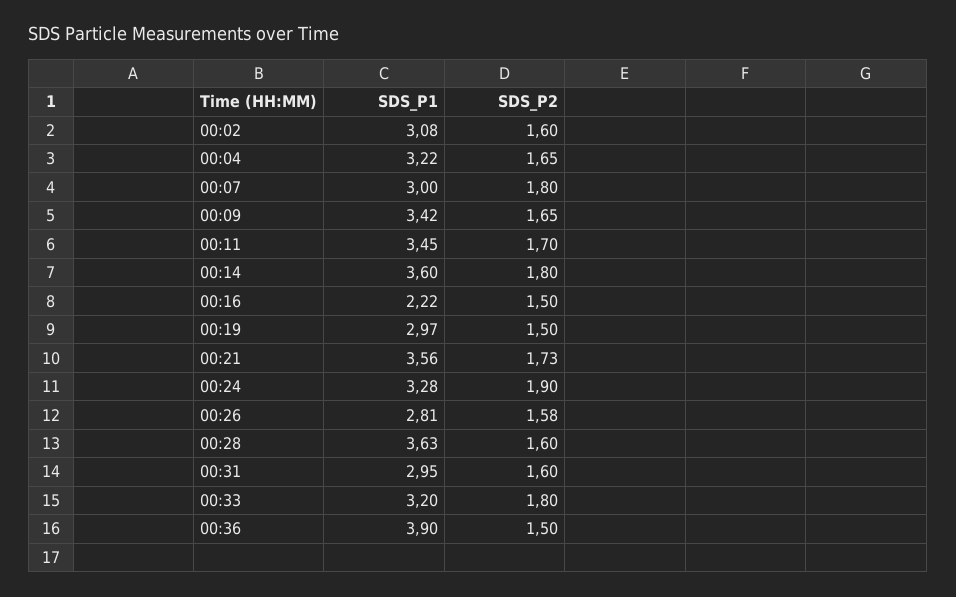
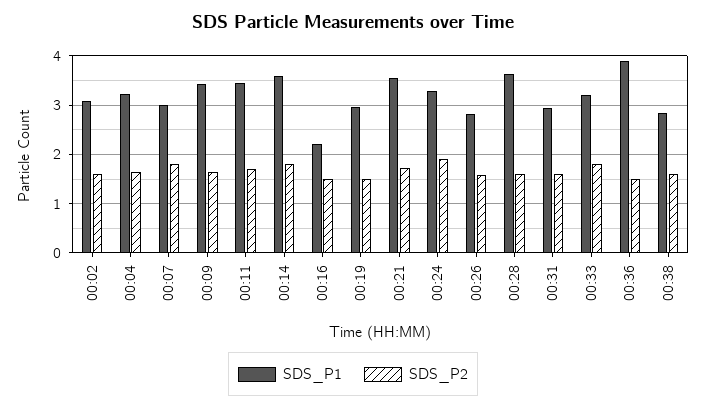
SDS_P1, 00:38: none -> 2.8
SDS_P2, 00:38: none -> 1.6

